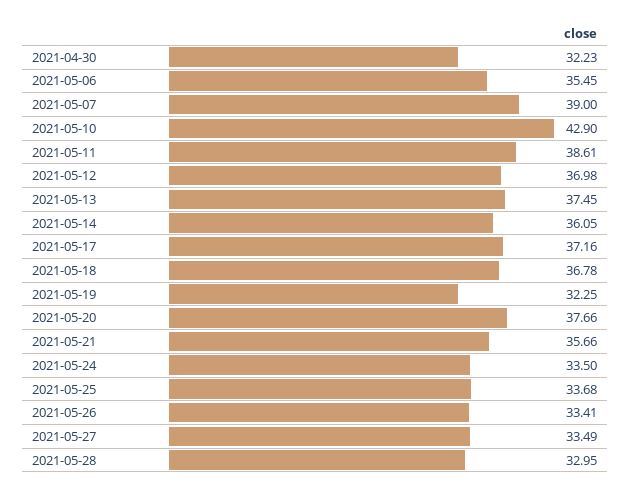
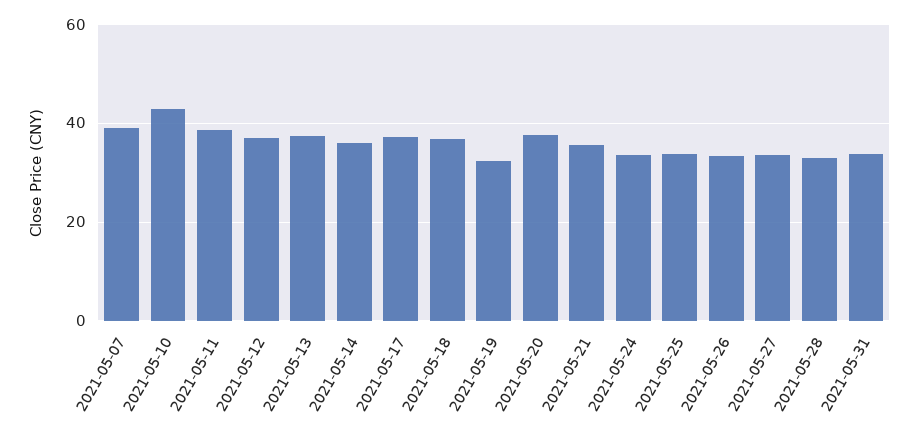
2021-04-30: 32.23 -> none
2021-05-06: 35.45 -> none
2021-05-31: none -> 34

